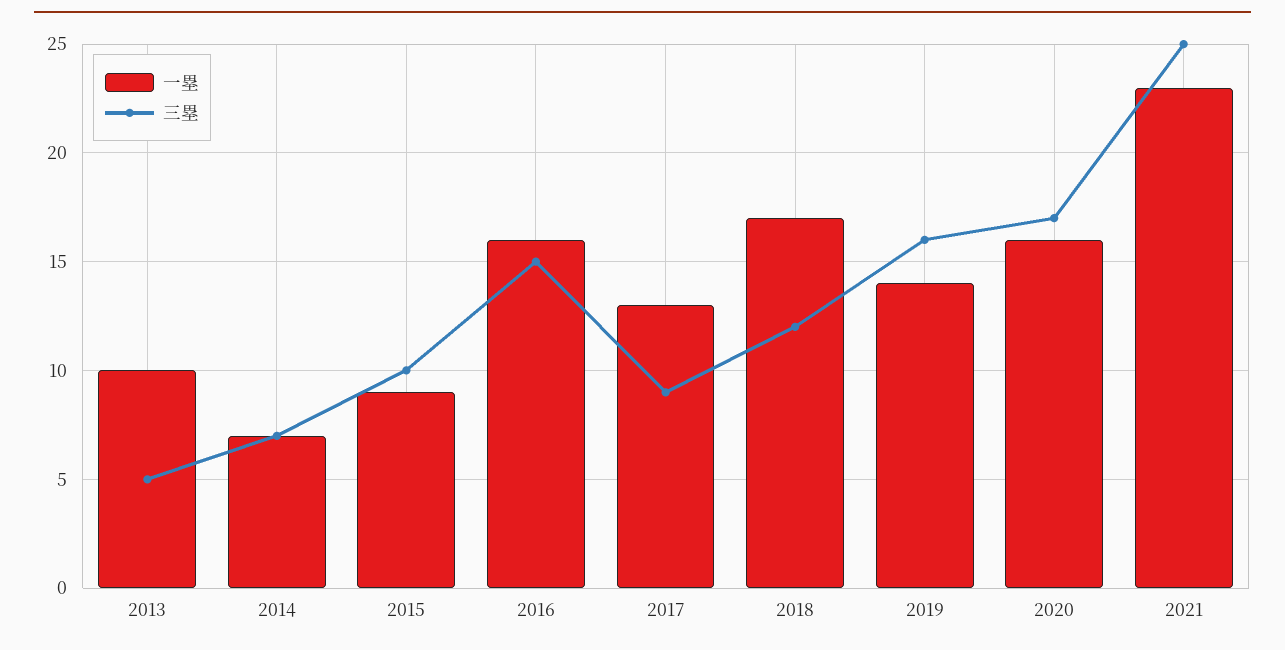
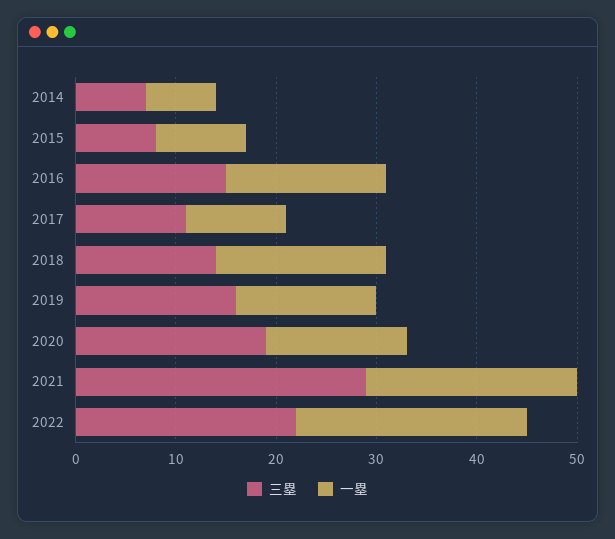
一塁, 2013: 10 -> none
三塁, 2013: 5 -> none
三塁, 2015: 10 -> 8
一塁, 2017: 13 -> 10
三塁, 2017: 9 -> 11
三塁, 2018: 12 -> 14
一塁, 2020: 16 -> 14
三塁, 2020: 17 -> 19
一塁, 2021: 23 -> 21
三塁, 2021: 25 -> 29
三塁, 2022: none -> 22
一塁, 2022: none -> 23

